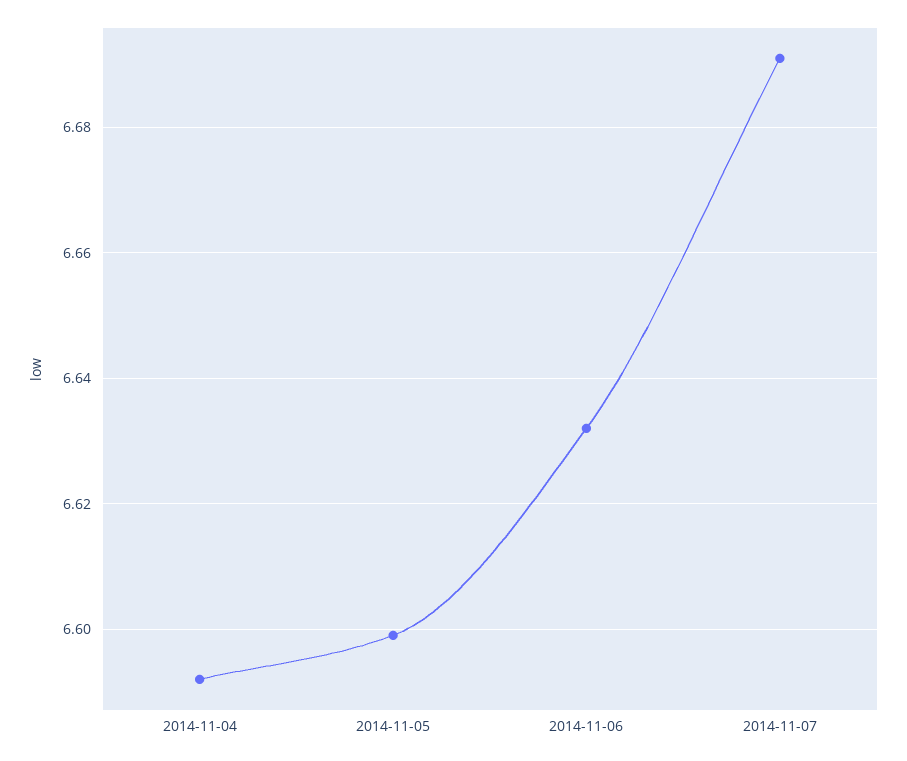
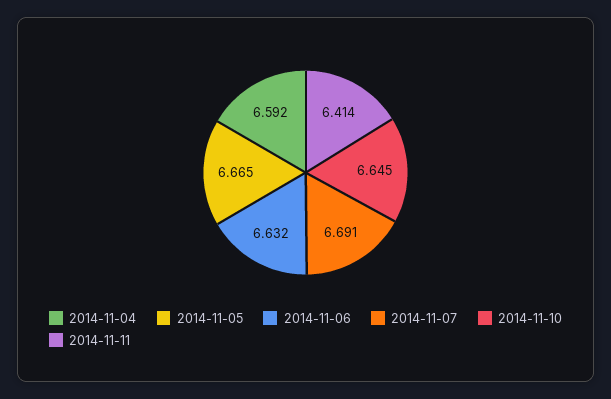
2014-11-05: 6.6 -> 6.665
2014-11-10: none -> 6.645
2014-11-11: none -> 6.414

